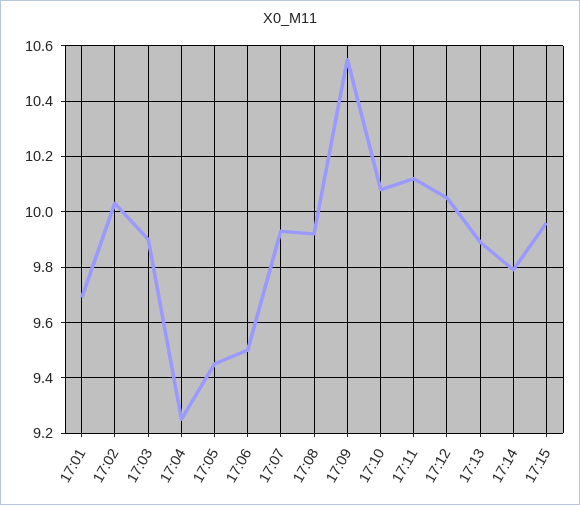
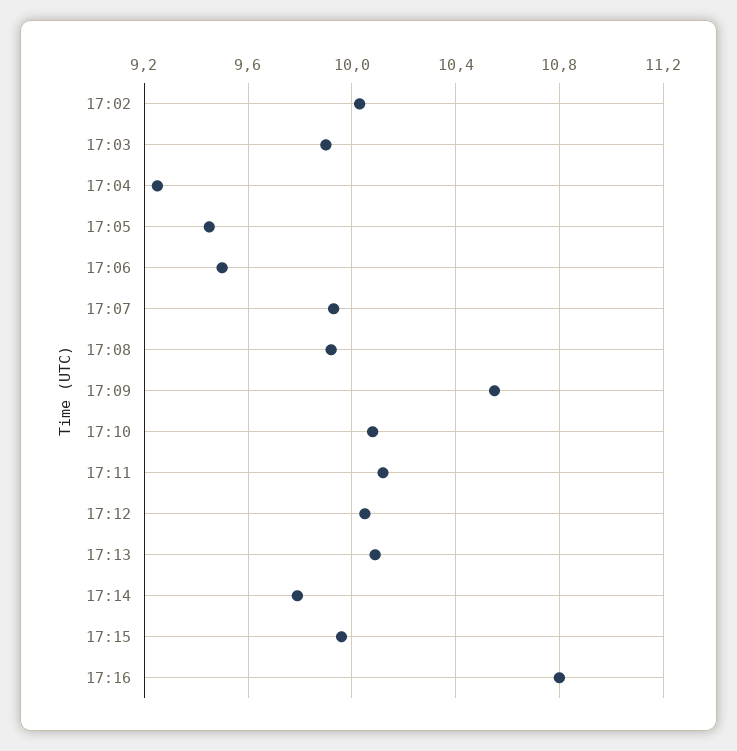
17:01: 9.7 -> none
17:13: 9.9 -> 10.1
17:16: none -> 10.8

